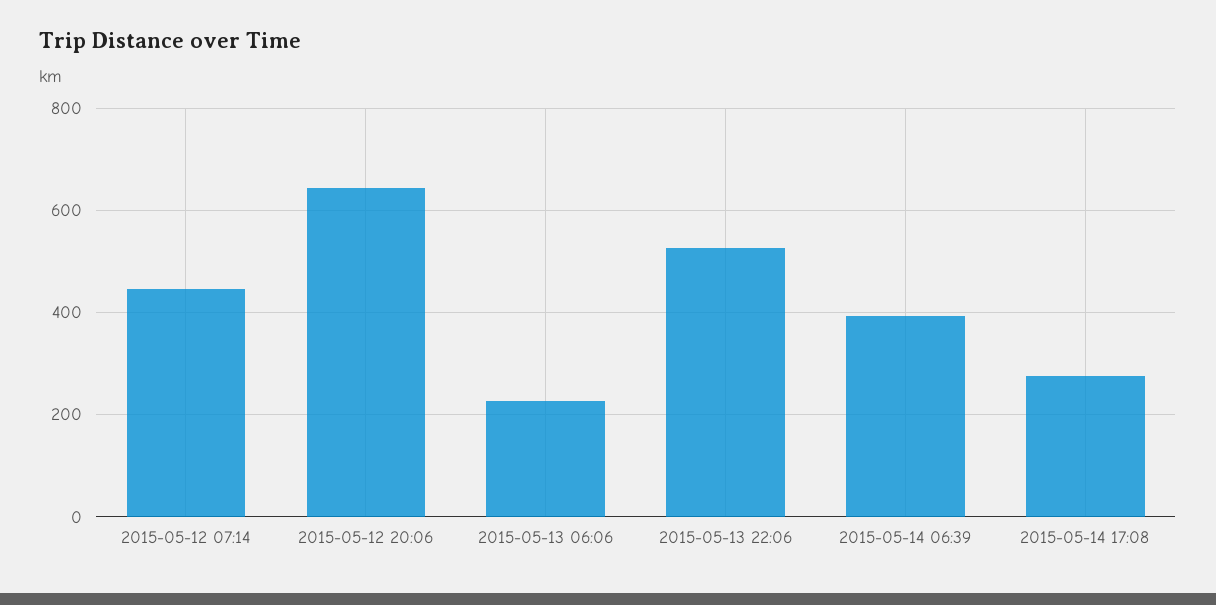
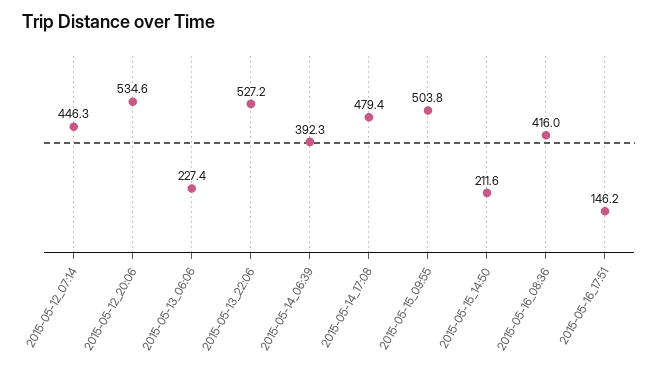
2015-05-12 20:06: 640 -> 534.6
2015-05-14 17:08: 280 -> 479.4
2015-05-15_09:55: none -> 503.8
2015-05-15_14:50: none -> 211.6
2015-05-16_08:36: none -> 416
2015-05-16_17:51: none -> 146.2

